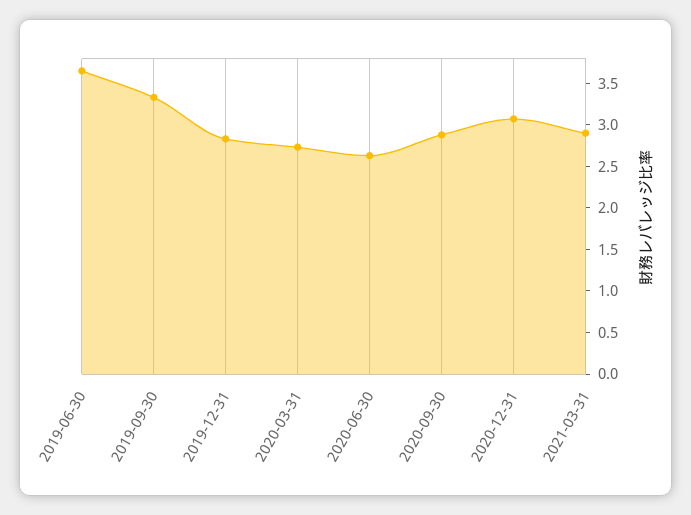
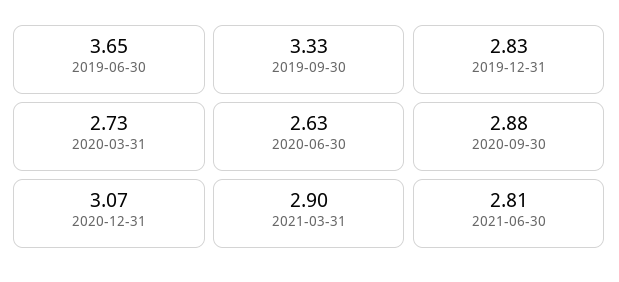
2021-06-30: none -> 2.81

